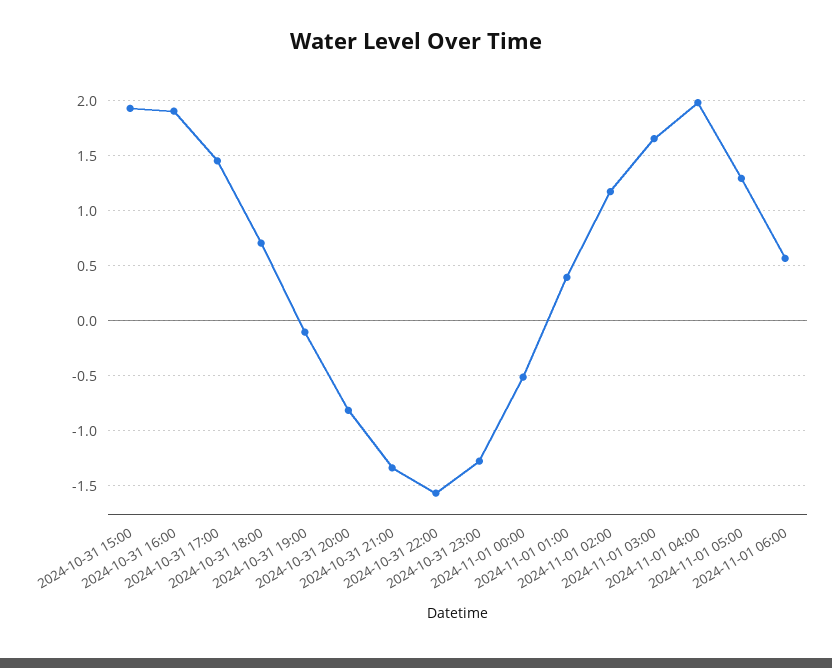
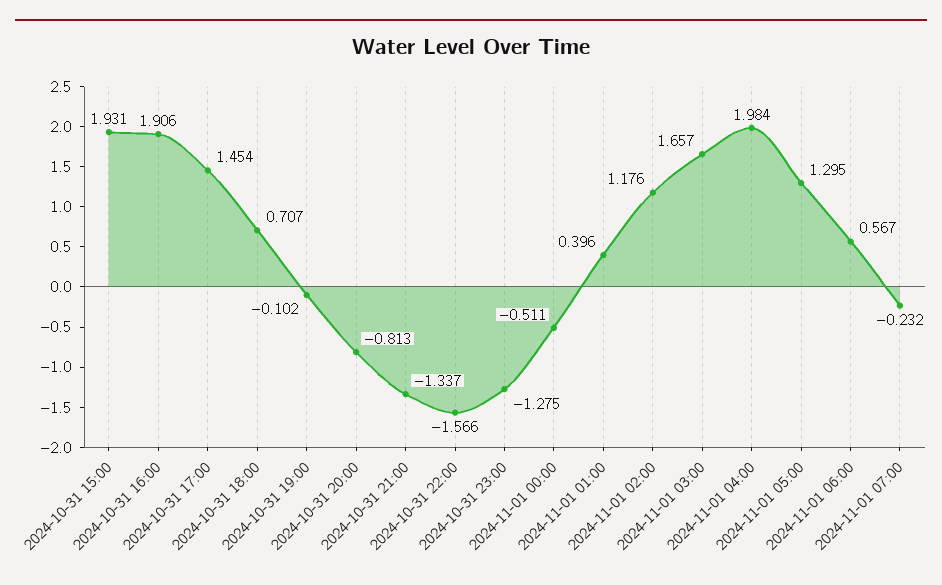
2024-11-01 07:00: none -> -0.232

